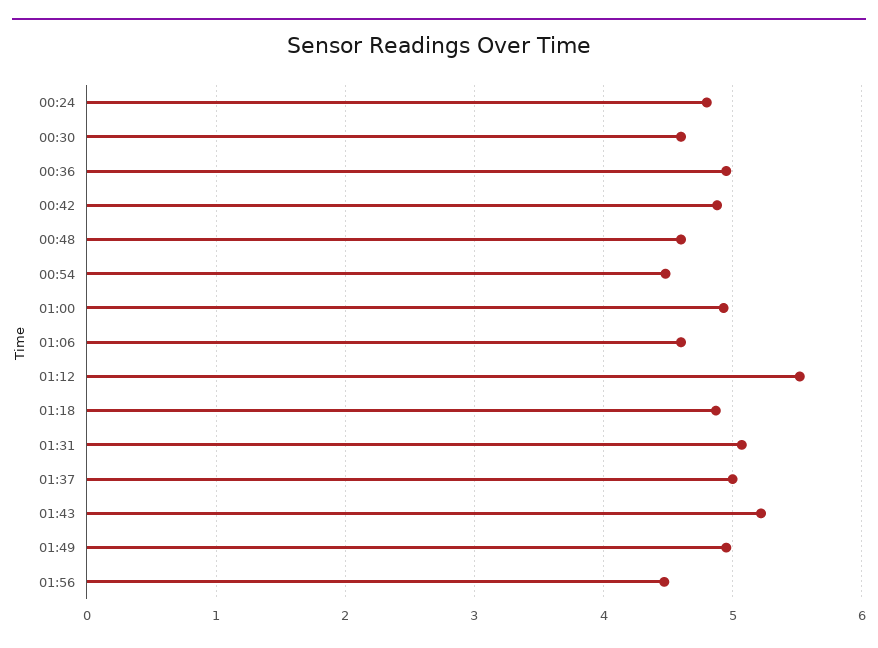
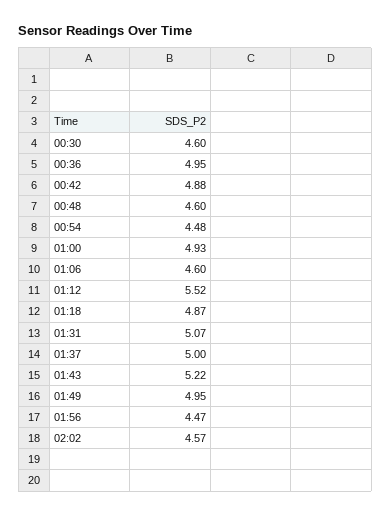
00:24: 4.8 -> none
02:02: none -> 4.57

